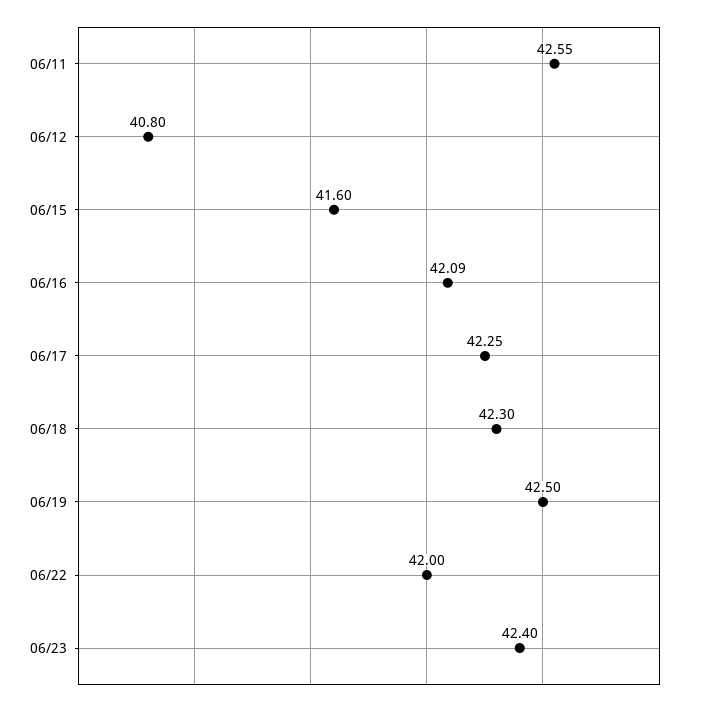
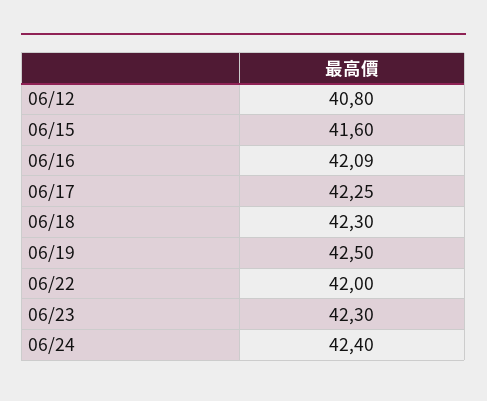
06/11: 42.55 -> none
06/23: 42.4 -> 42.3
06/24: none -> 42.4

